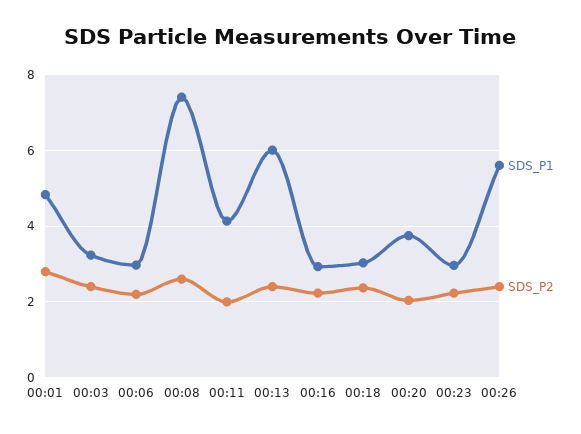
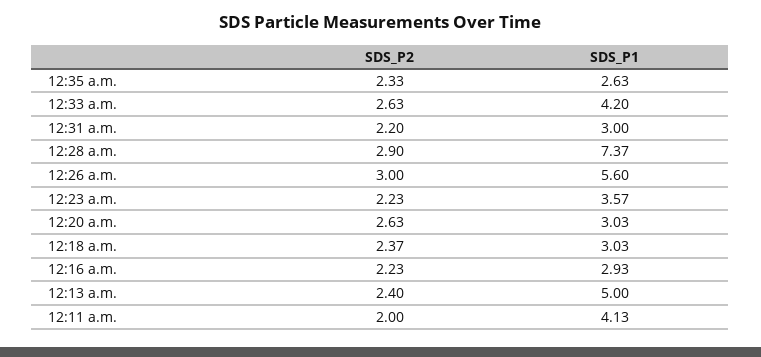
SDS_P1, 00:01: 4.8 -> none
SDS_P2, 00:01: 2.8 -> none
SDS_P1, 00:03: 3.2 -> none
SDS_P2, 00:03: 2.4 -> none
SDS_P1, 00:06: 3 -> none
SDS_P2, 00:06: 2.2 -> none
SDS_P1, 00:08: 7.4 -> none
SDS_P2, 00:08: 2.6 -> none
SDS_P1, 00:13: 6 -> 5
SDS_P1, 00:20: 3.8 -> 3.03
SDS_P2, 00:20: 2 -> 2.63
SDS_P1, 00:23: 3 -> 3.57
SDS_P2, 00:26: 2.4 -> 3
SDS_P2, 12:35 a.m.: none -> 2.33
SDS_P1, 12:35 a.m.: none -> 2.63
SDS_P2, 12:33 a.m.: none -> 2.63
SDS_P1, 12:33 a.m.: none -> 4.2
SDS_P2, 12:31 a.m.: none -> 2.2
SDS_P1, 12:31 a.m.: none -> 3
SDS_P2, 12:28 a.m.: none -> 2.9
SDS_P1, 12:28 a.m.: none -> 7.37

